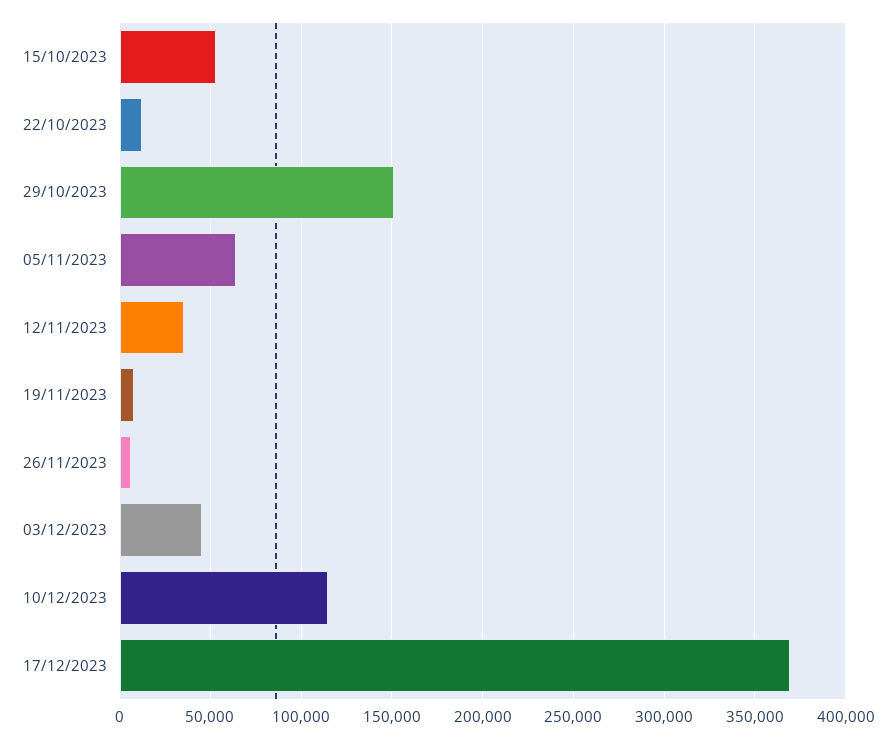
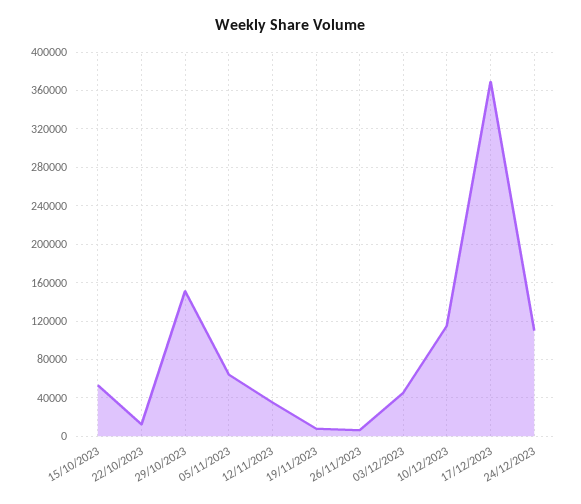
24/12/2023: none -> 110000

